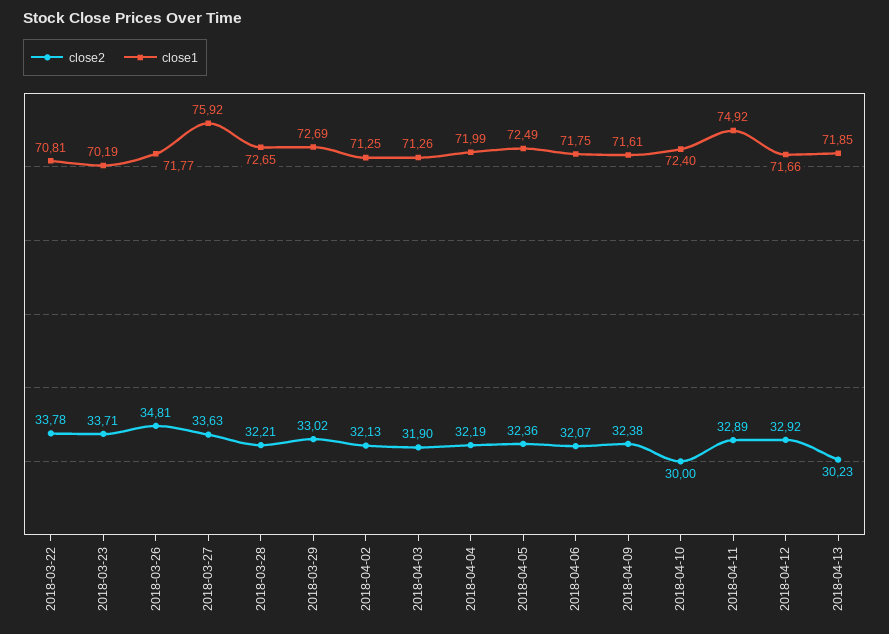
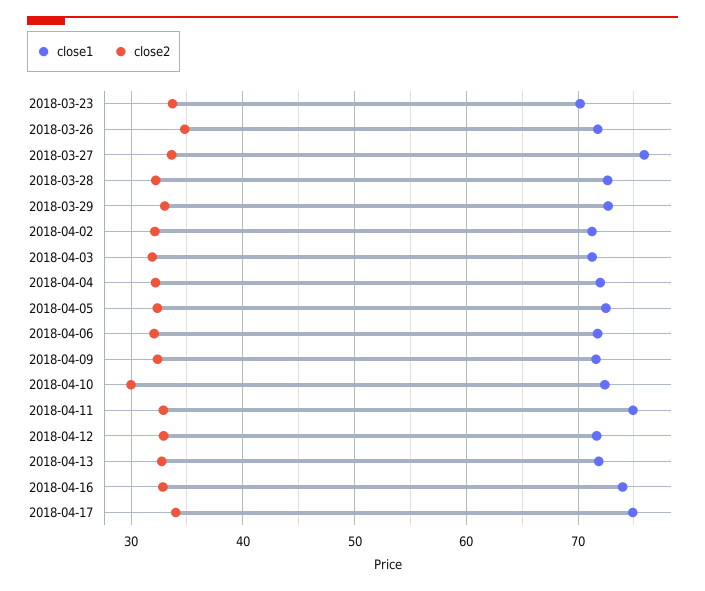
close2, 2018-03-22: 33.78 -> none
close1, 2018-03-22: 70.81 -> none
close2, 2018-04-13: 30.23 -> 33
close1, 2018-04-16: none -> 74
close2, 2018-04-16: none -> 33
close1, 2018-04-17: none -> 75
close2, 2018-04-17: none -> 34

